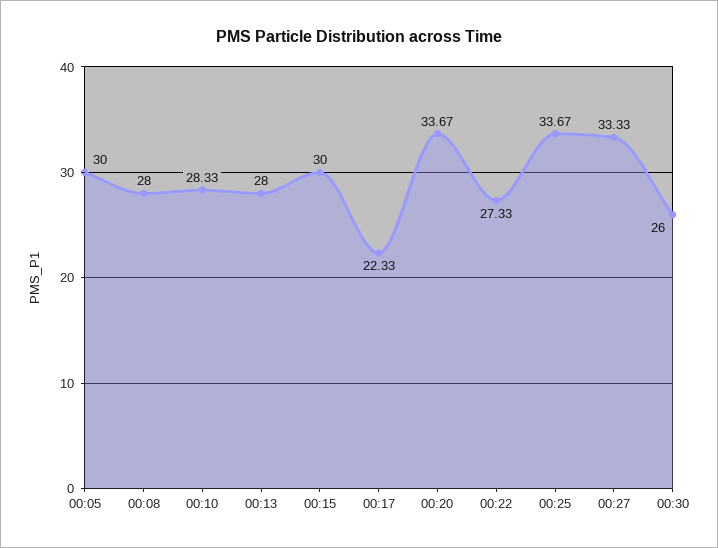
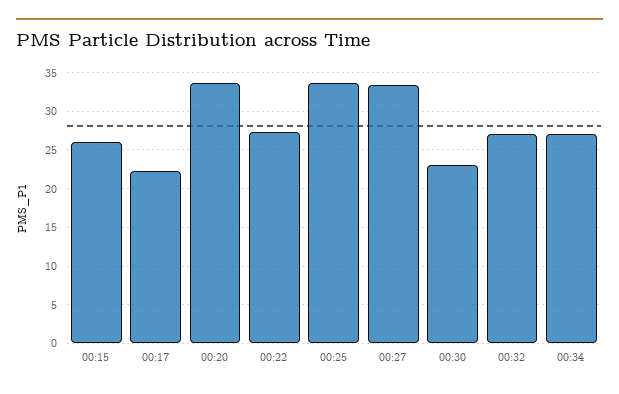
00:05: 30 -> none
00:08: 28 -> none
00:10: 28.33 -> none
00:13: 28 -> none
00:15: 30 -> 26
00:30: 26 -> 23
00:32: none -> 27
00:34: none -> 27

